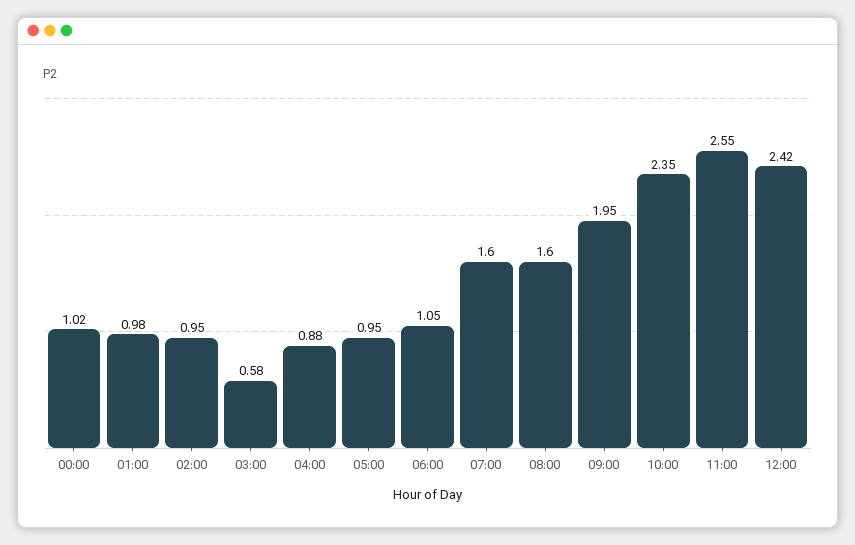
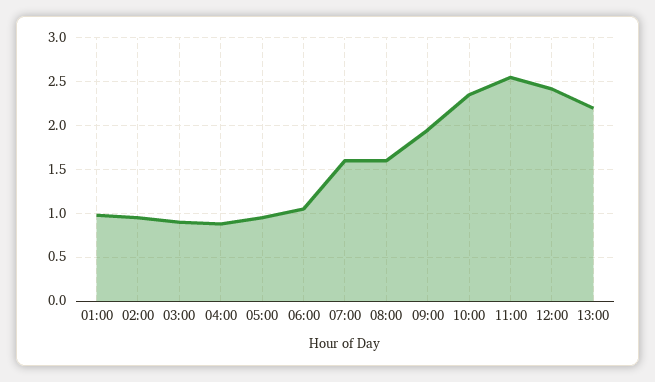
00:00: 1.02 -> none
03:00: 0.58 -> 0.9
13:00: none -> 2.2

